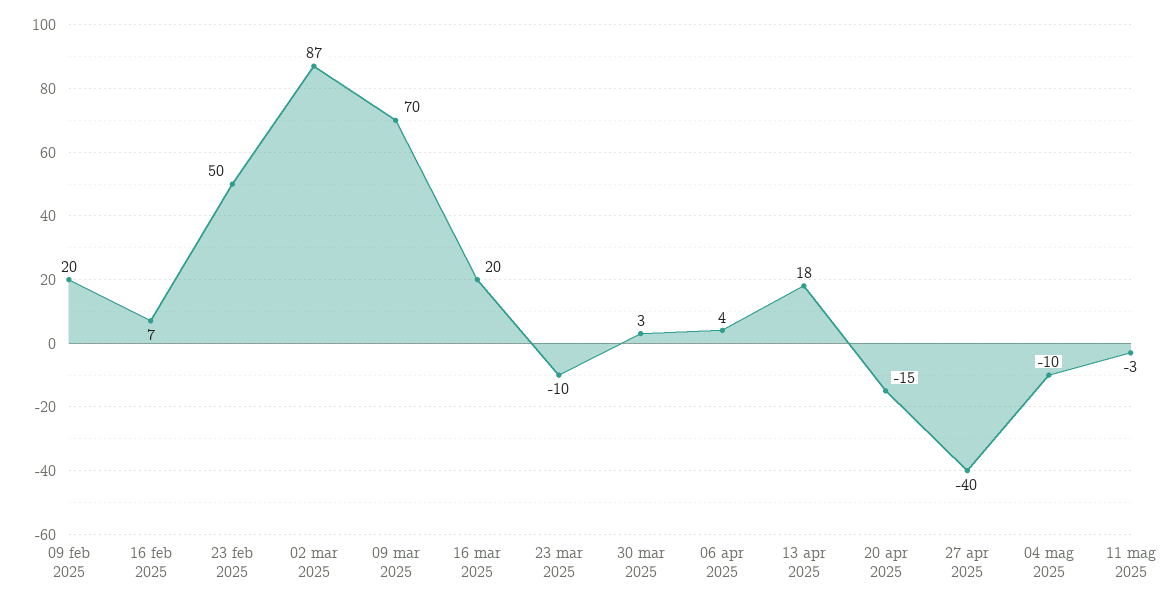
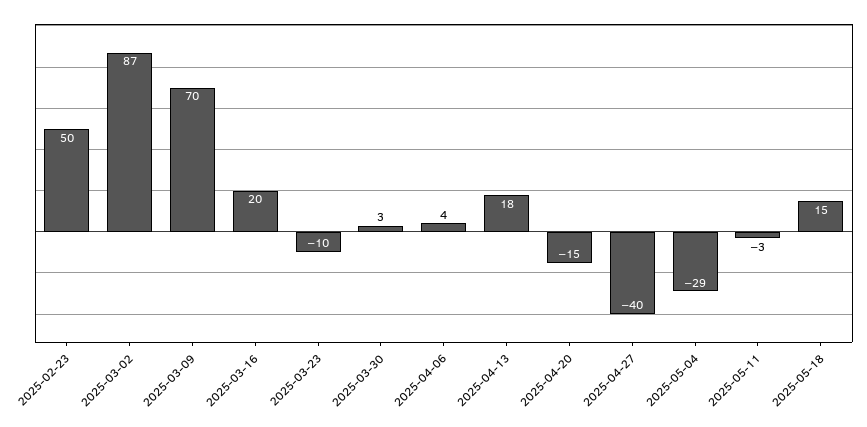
09 feb 2025: 20 -> none
16 feb 2025: 7 -> none
04 mag 2025: -10 -> -29
2025-05-18: none -> 15

